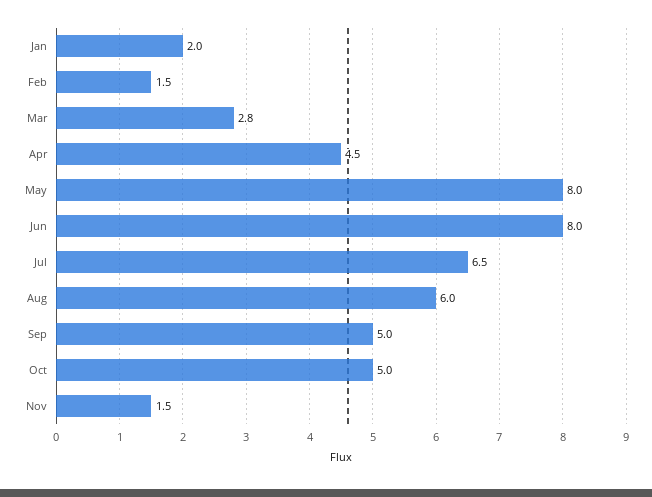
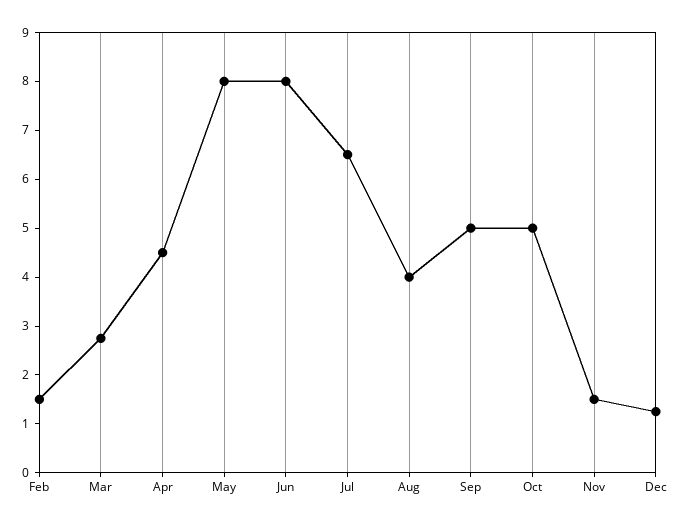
Jan: 2 -> none
Aug: 6 -> 4
Dec: none -> 1.2

